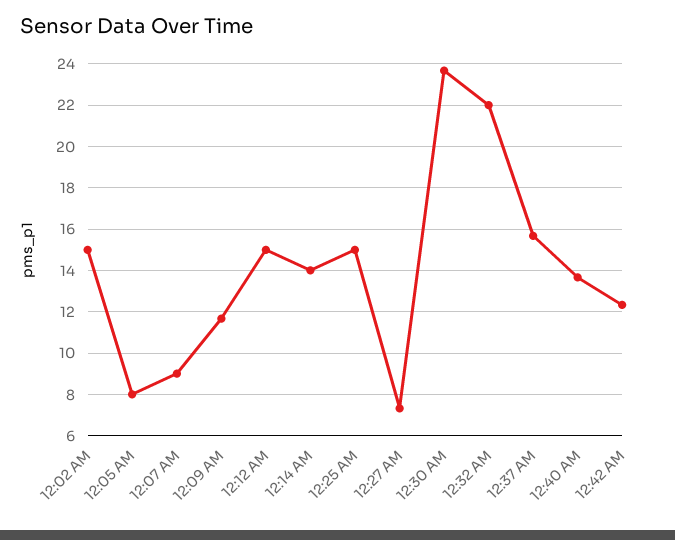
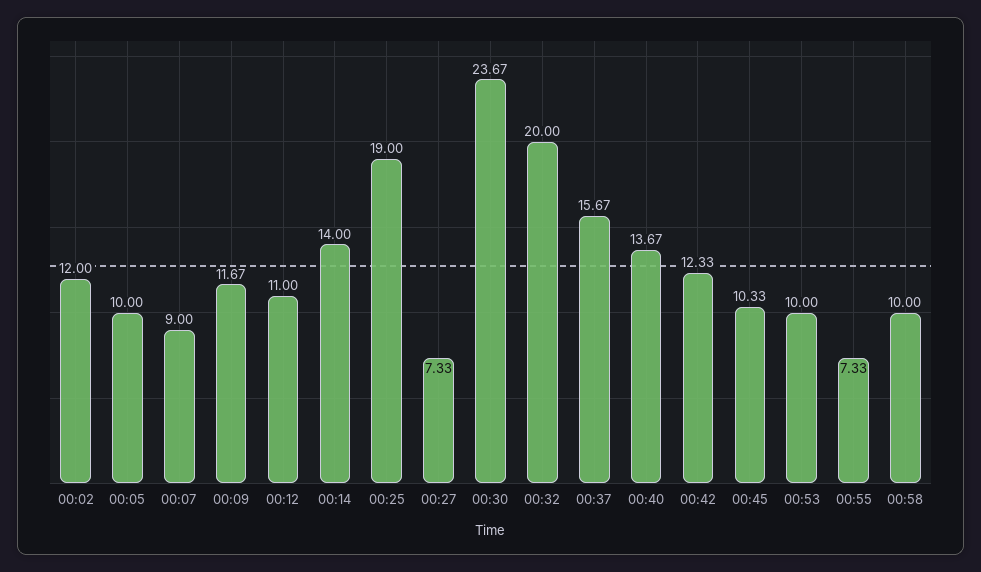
12:02 AM: 15 -> 12
12:05 AM: 8 -> 10
12:12 AM: 15 -> 11
12:25 AM: 15 -> 19
12:32 AM: 22 -> 20
00:45: none -> 10.33
00:53: none -> 10
00:55: none -> 7.33
00:58: none -> 10

